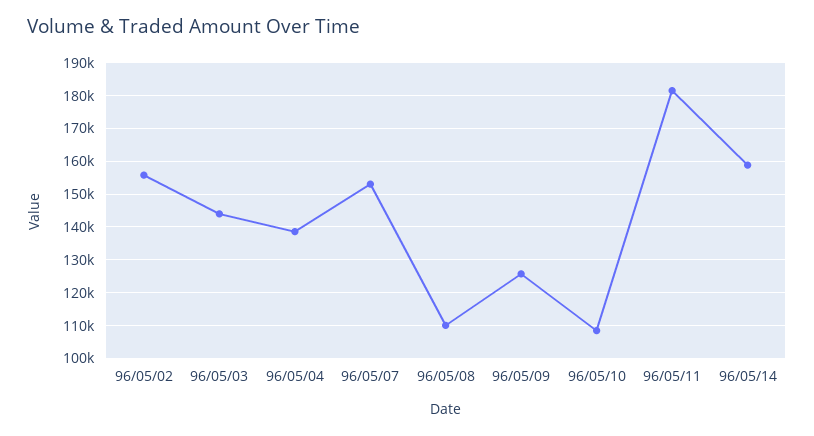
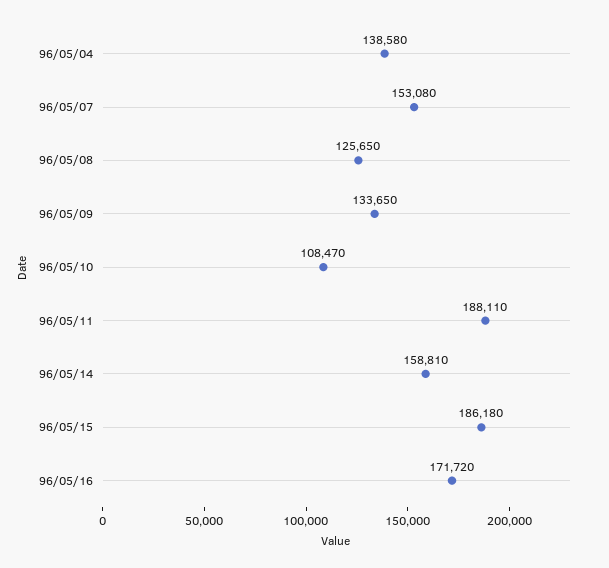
96/05/02: 156000 -> none
96/05/03: 144000 -> none
96/05/08: 110000 -> 125650
96/05/09: 126000 -> 133650
96/05/11: 182000 -> 188110
96/05/15: none -> 186180
96/05/16: none -> 171720

